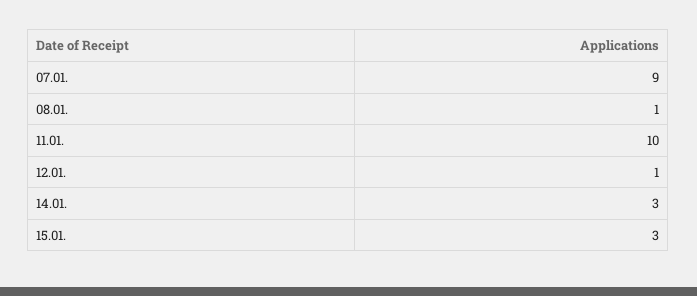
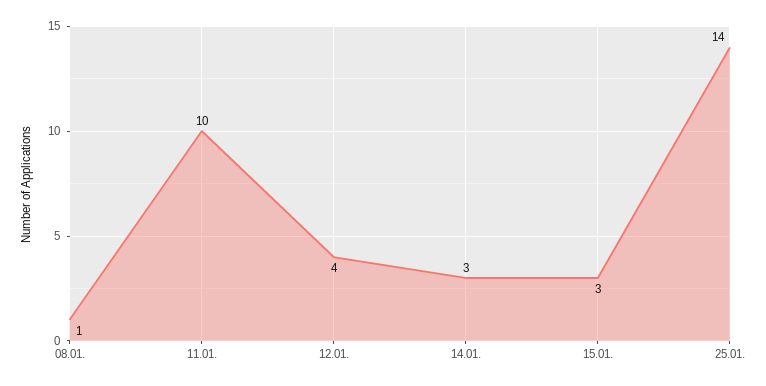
07.01.: 9 -> none
12.01.: 1 -> 4
25.01.: none -> 14

